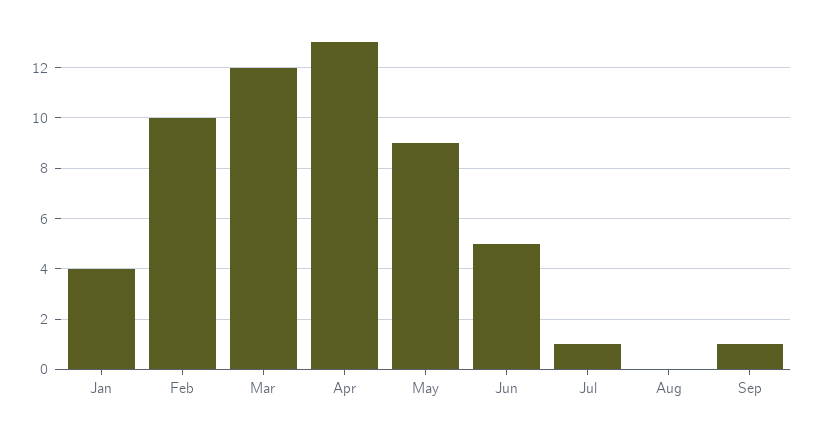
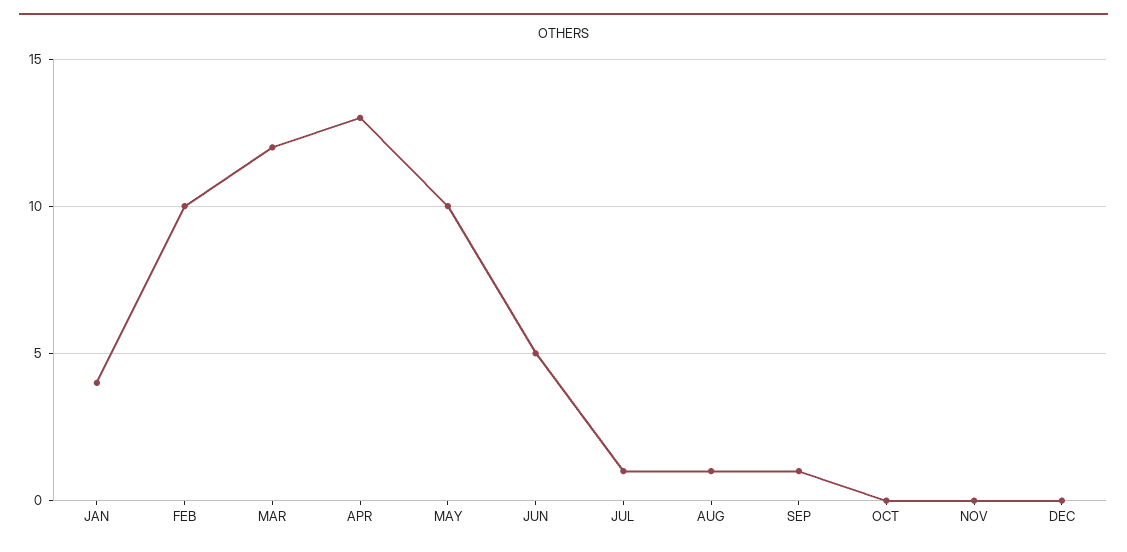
May: 9 -> 10
Aug: 0 -> 1
OCT: none -> 0
NOV: none -> 0
DEC: none -> 0

